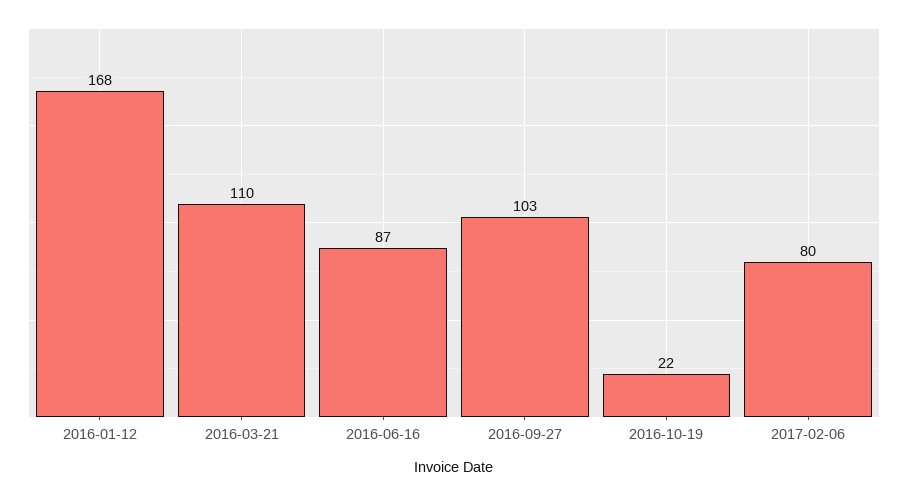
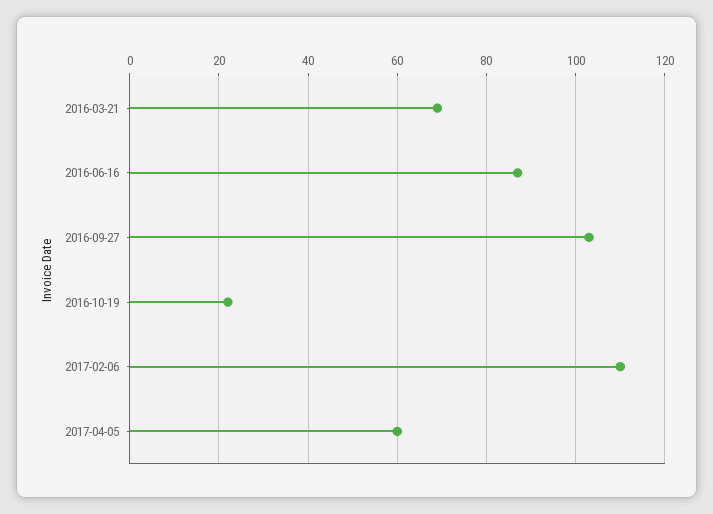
2016-01-12: 168 -> none
2016-03-21: 110 -> 70
2017-02-06: 80 -> 110
2017-04-05: none -> 60

